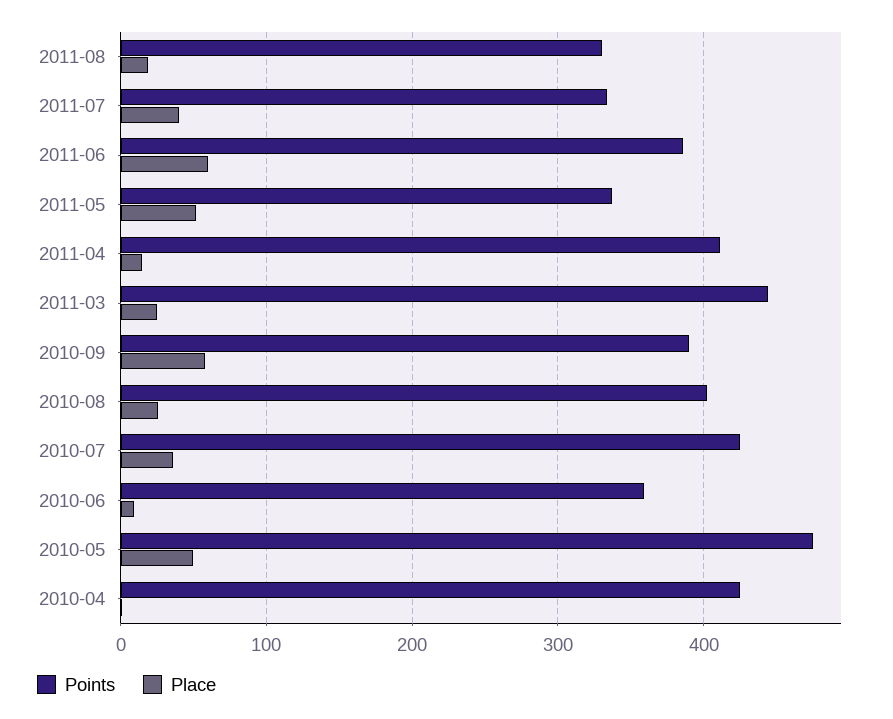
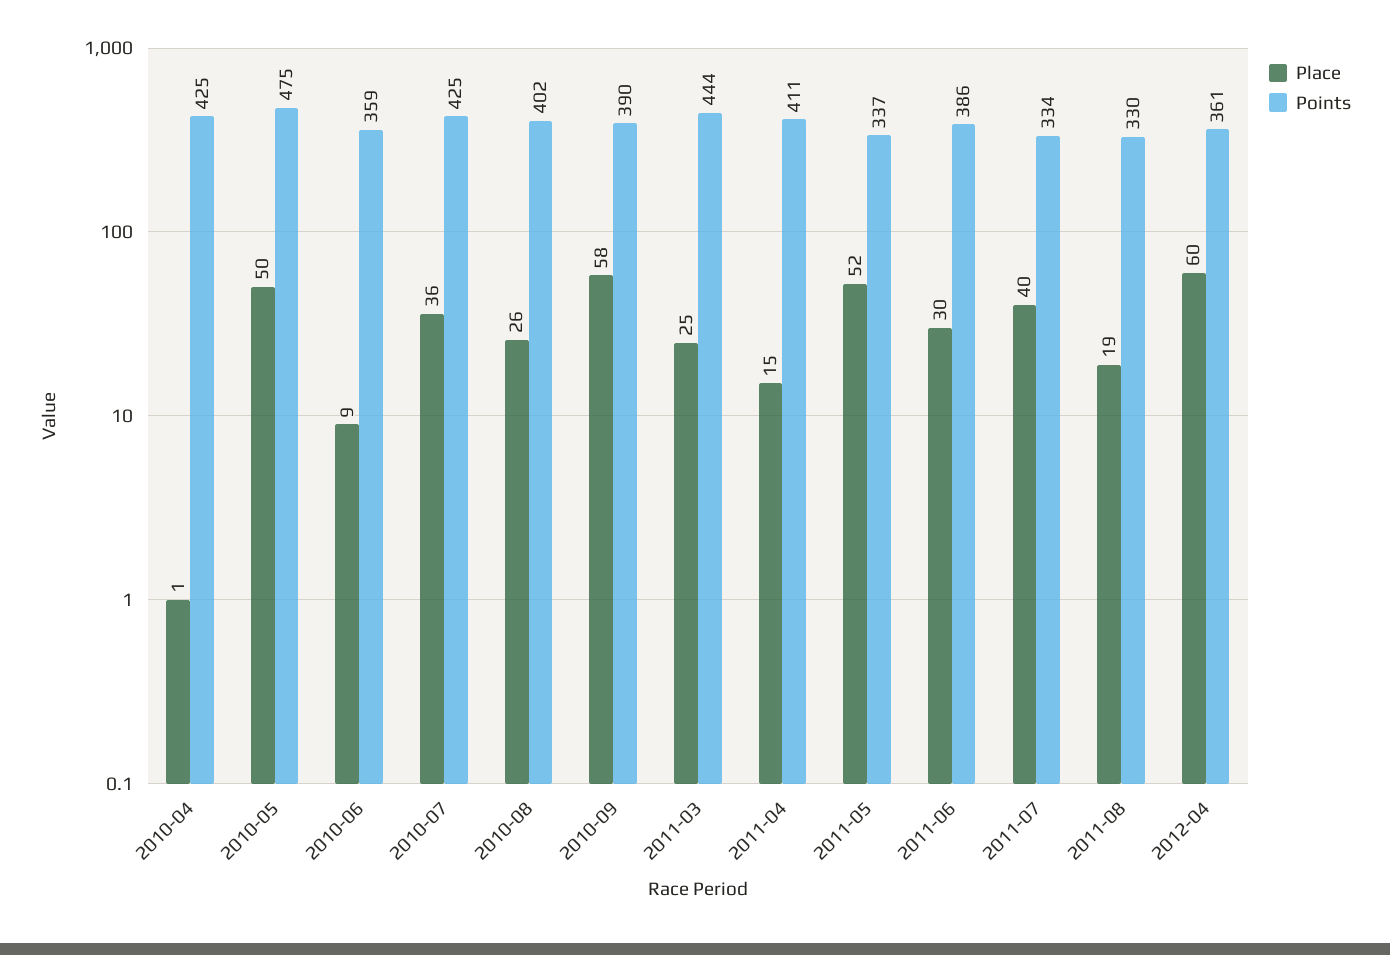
Place, 2011-06: 60 -> 30
Place, 2012-04: none -> 60
Points, 2012-04: none -> 361

